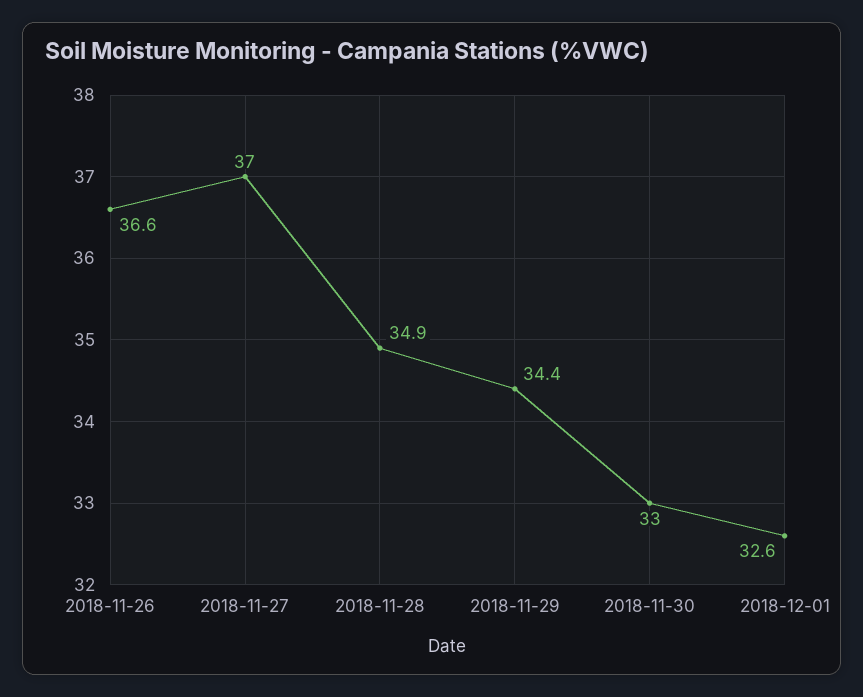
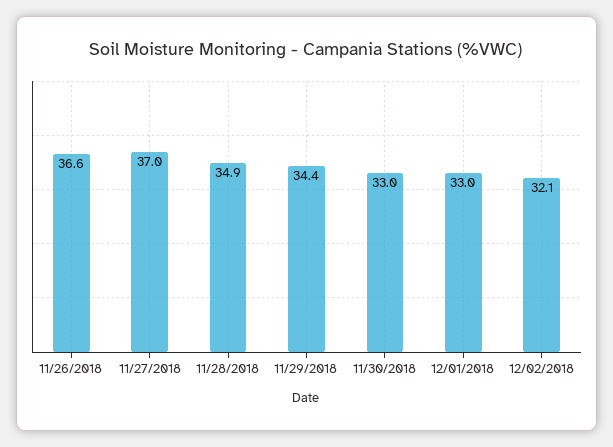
2018-12-01: 32.6 -> 33
12/02/2018: none -> 32.1

